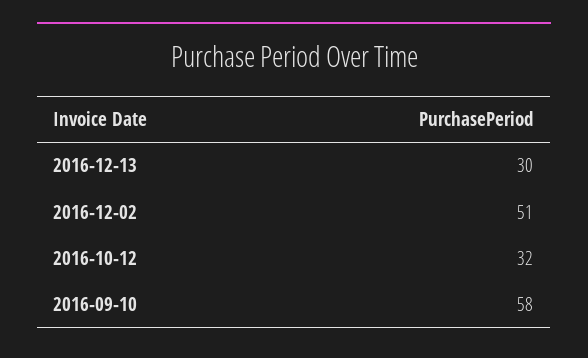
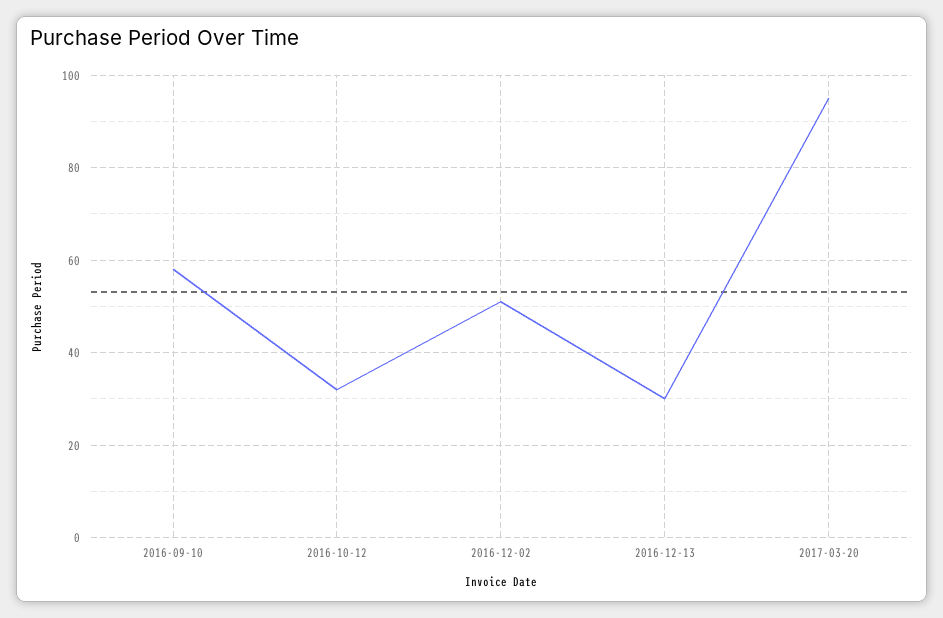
2017-03-20: none -> 95

